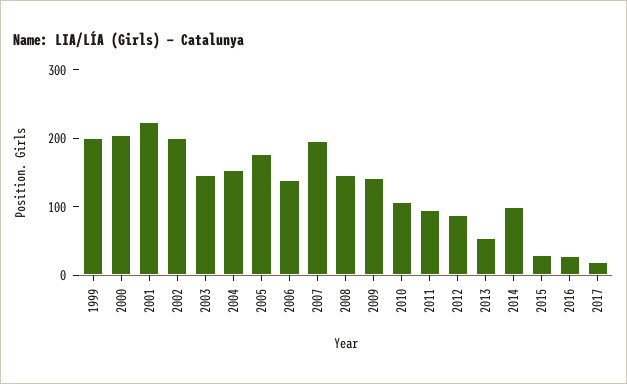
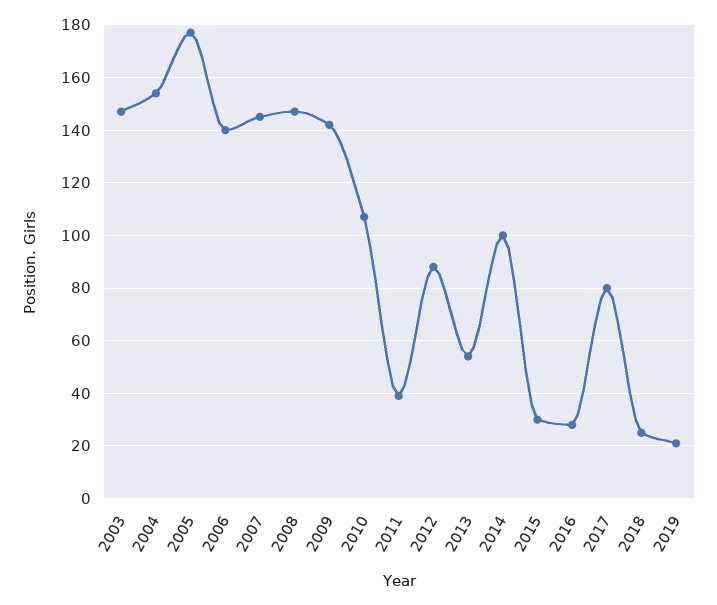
1999: 200 -> none
2000: 200 -> none
2001: 220 -> none
2002: 200 -> none
2007: 200 -> 145
2011: 100 -> 40
2017: 20 -> 80
2018: none -> 25
2019: none -> 20

